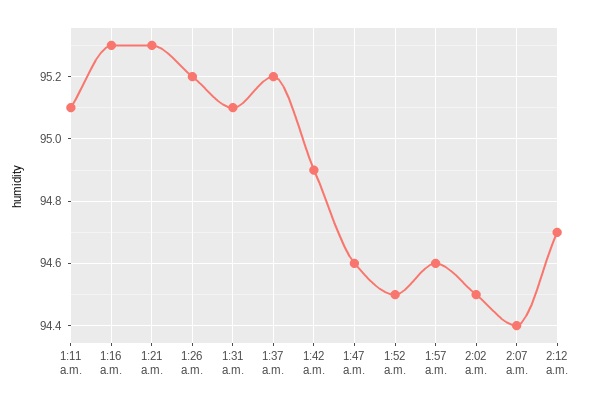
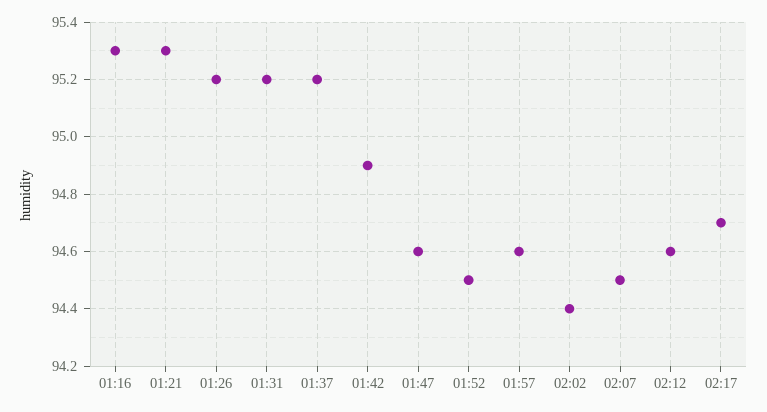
1:11 a.m.: 95.1 -> none
1:31 a.m.: 95.1 -> 95.2
2:02 a.m.: 94.5 -> 94.4
2:07 a.m.: 94.4 -> 94.5
2:12 a.m.: 94.7 -> 94.6
02:17: none -> 94.7

